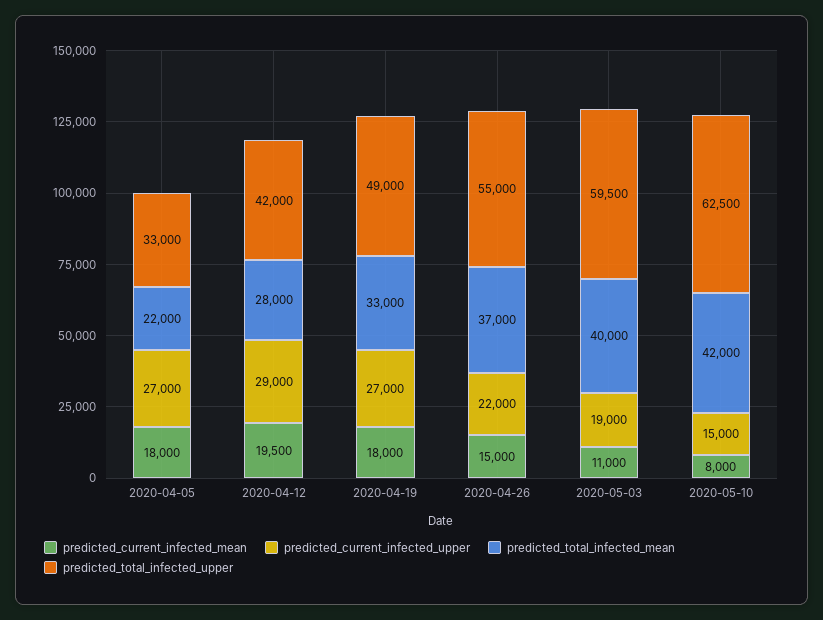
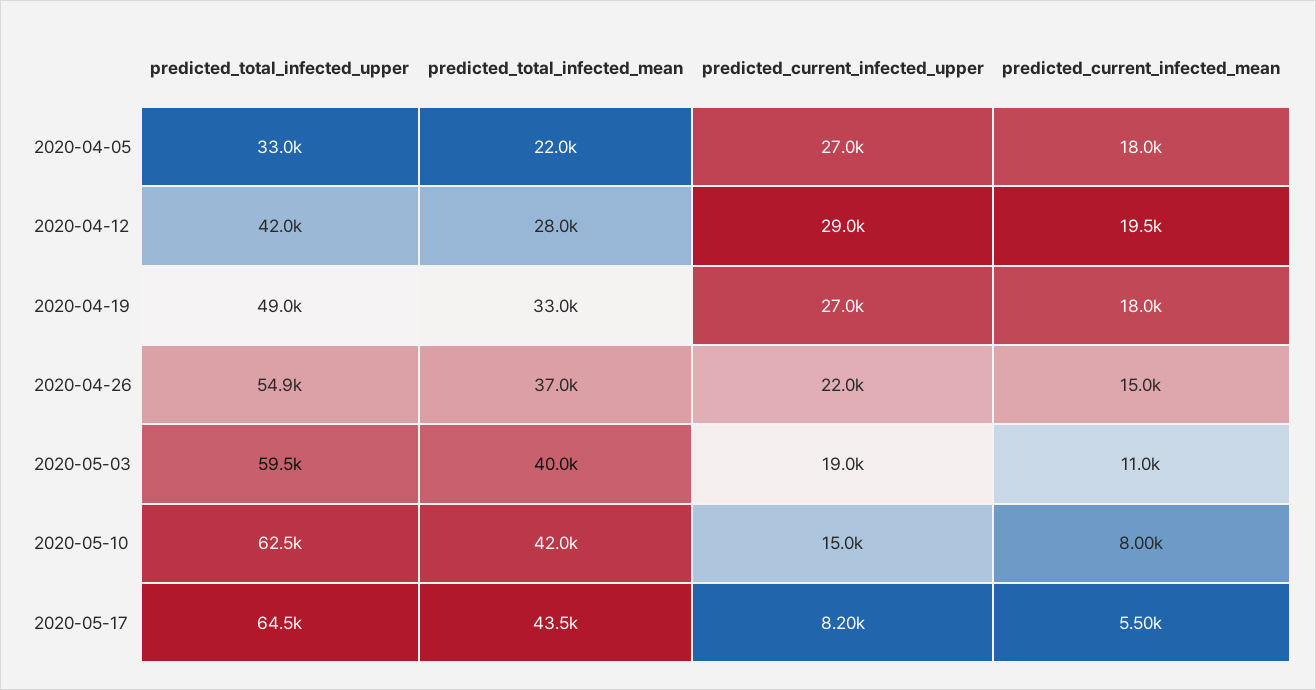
predicted_total_infected_upper, 2020-04-26: 55000 -> 54900
predicted_total_infected_upper, 2020-05-17: none -> 64500
predicted_total_infected_mean, 2020-05-17: none -> 43500
predicted_current_infected_upper, 2020-05-17: none -> 8200
predicted_current_infected_mean, 2020-05-17: none -> 5500

